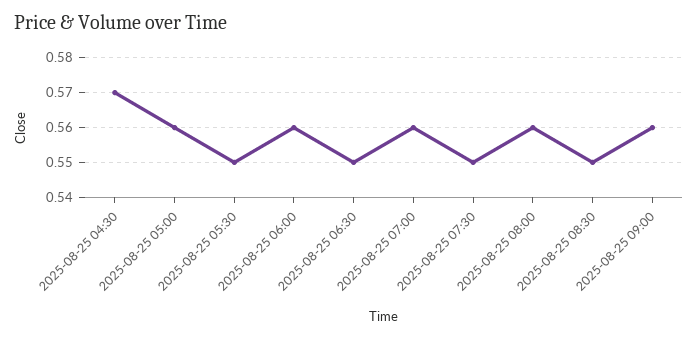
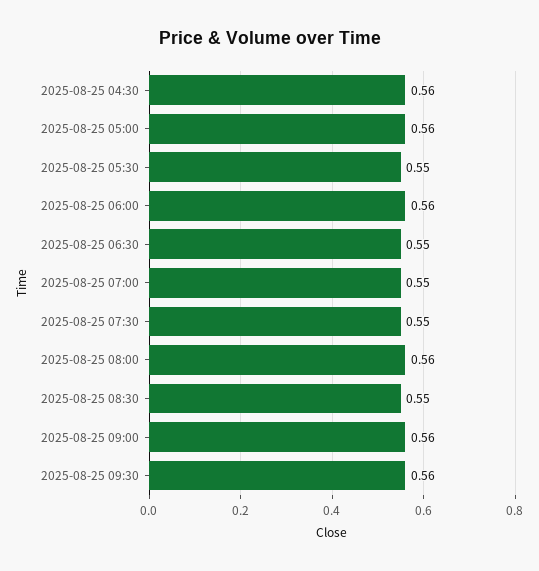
2025-08-25 04:30: 0.57 -> 0.56
2025-08-25 07:00: 0.56 -> 0.55
2025-08-25 09:30: none -> 0.56

